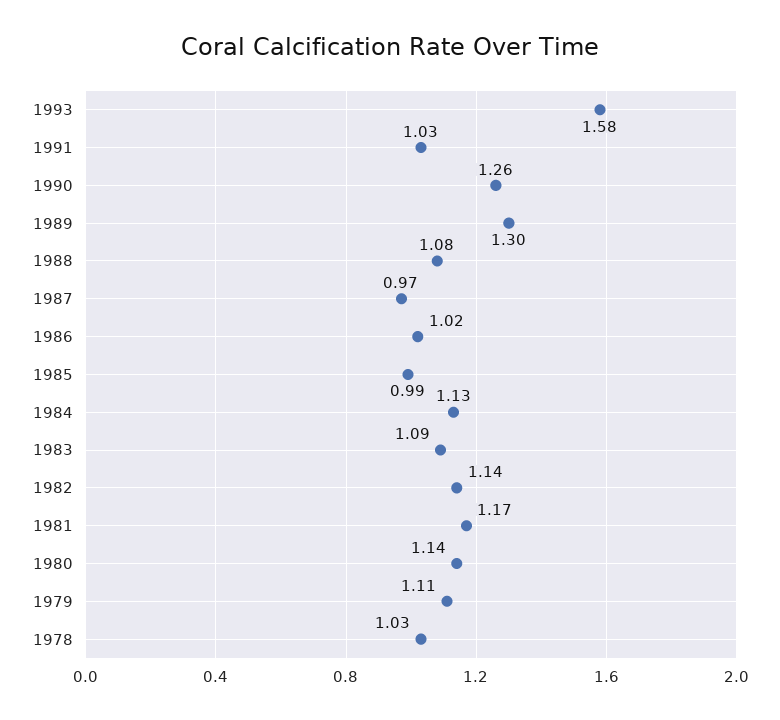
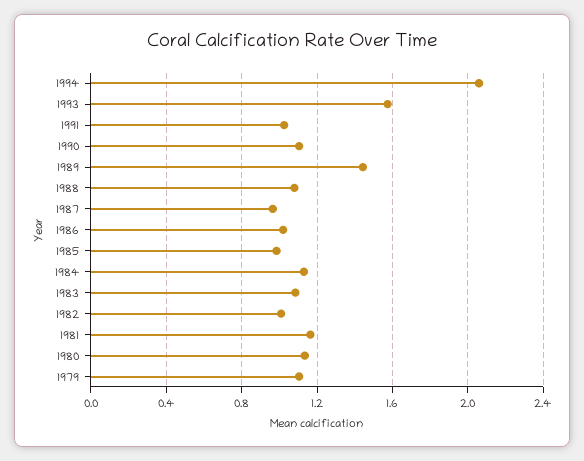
1990: 1.26 -> 1.1
1989: 1.3 -> 1.45
1982: 1.14 -> 1
1978: 1.03 -> none
1994: none -> 2.05

